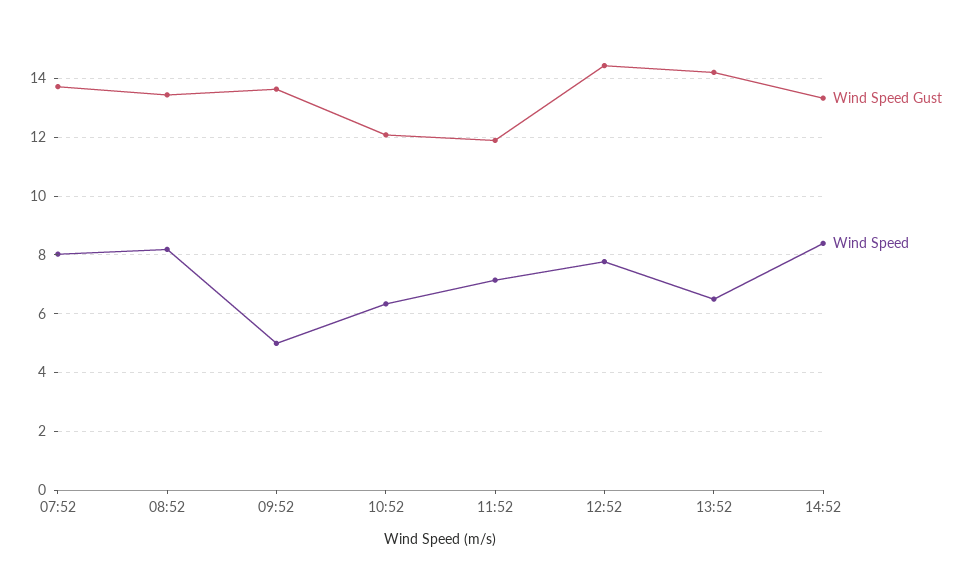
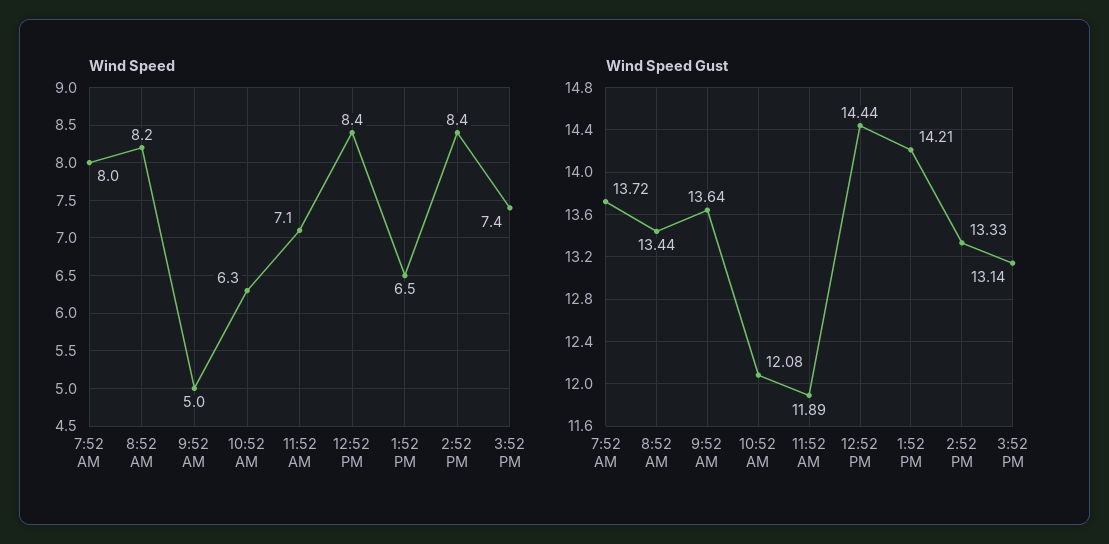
Wind Speed, 12:52: 7.75 -> 8.4
Wind Speed, 3:52 PM: none -> 7.4
Wind Speed Gust, 3:52 PM: none -> 13.14

